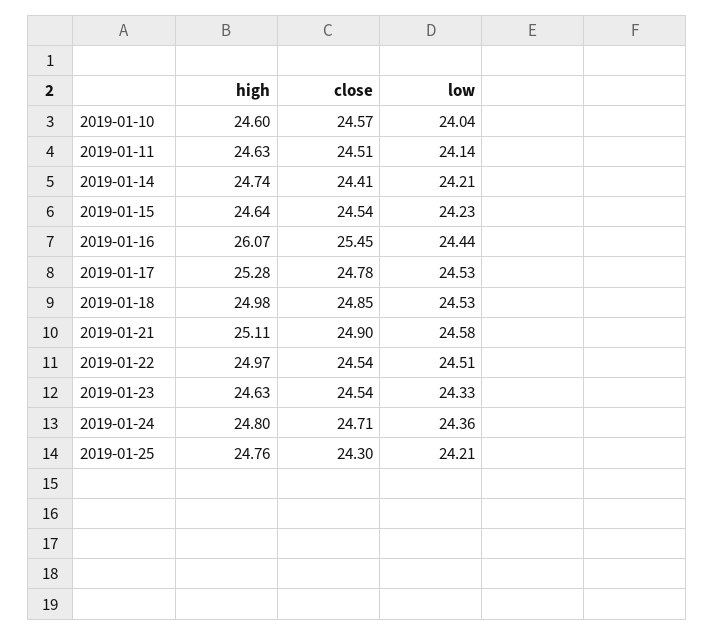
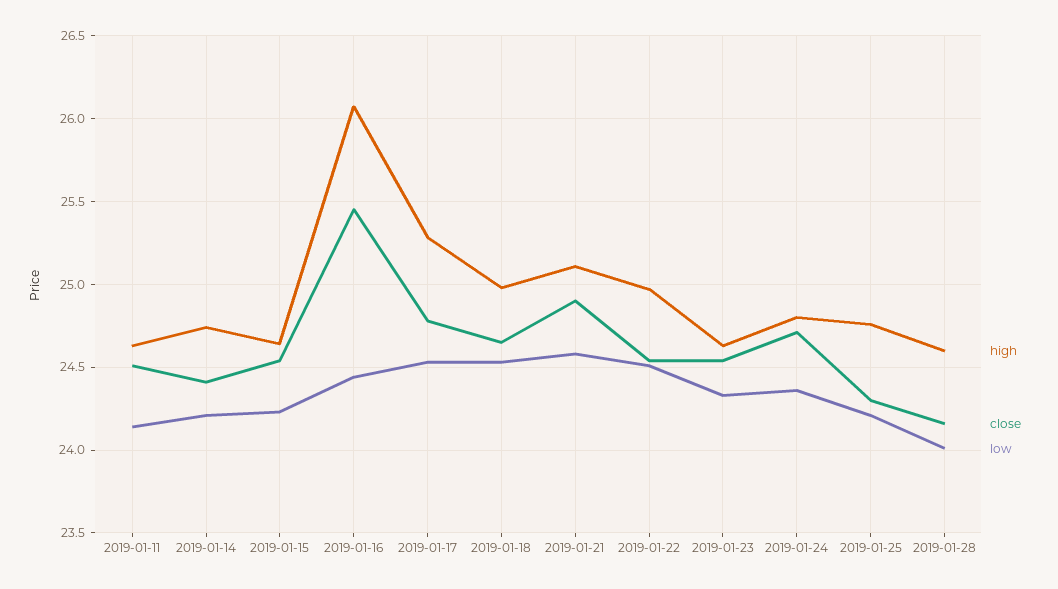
high, 2019-01-10: 24.6 -> none
close, 2019-01-10: 24.57 -> none
low, 2019-01-10: 24.04 -> none
close, 2019-01-18: 24.85 -> 24.65
high, 2019-01-28: none -> 24.6
close, 2019-01-28: none -> 24.15
low, 2019-01-28: none -> 24

